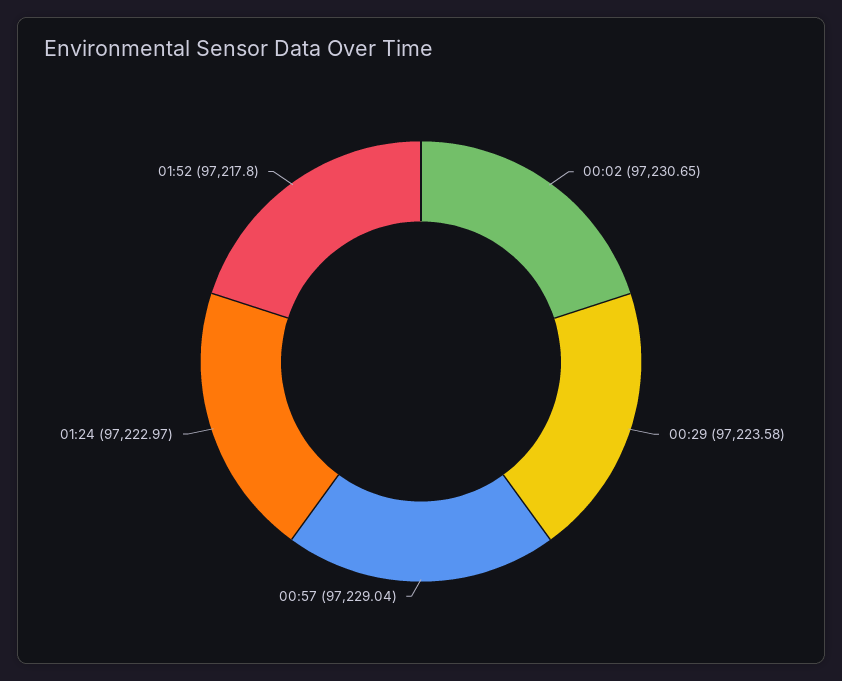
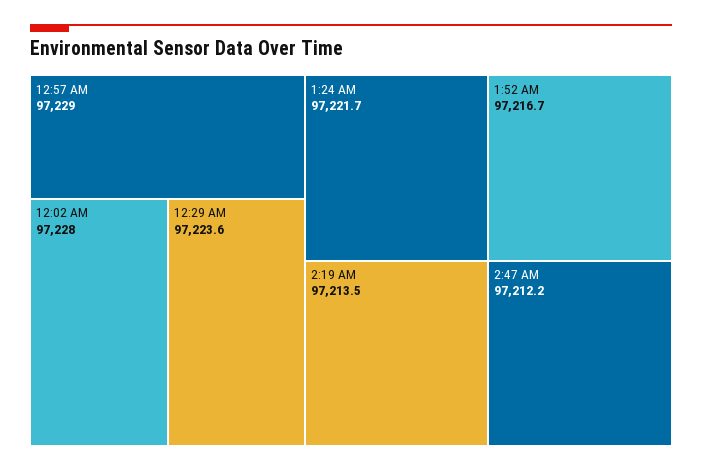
00:02: 97230.65 -> 97228
01:24: 97222.97 -> 97221.7
01:52: 97217.8 -> 97216.7
2:19 AM: none -> 97213.5
2:47 AM: none -> 97212.2

